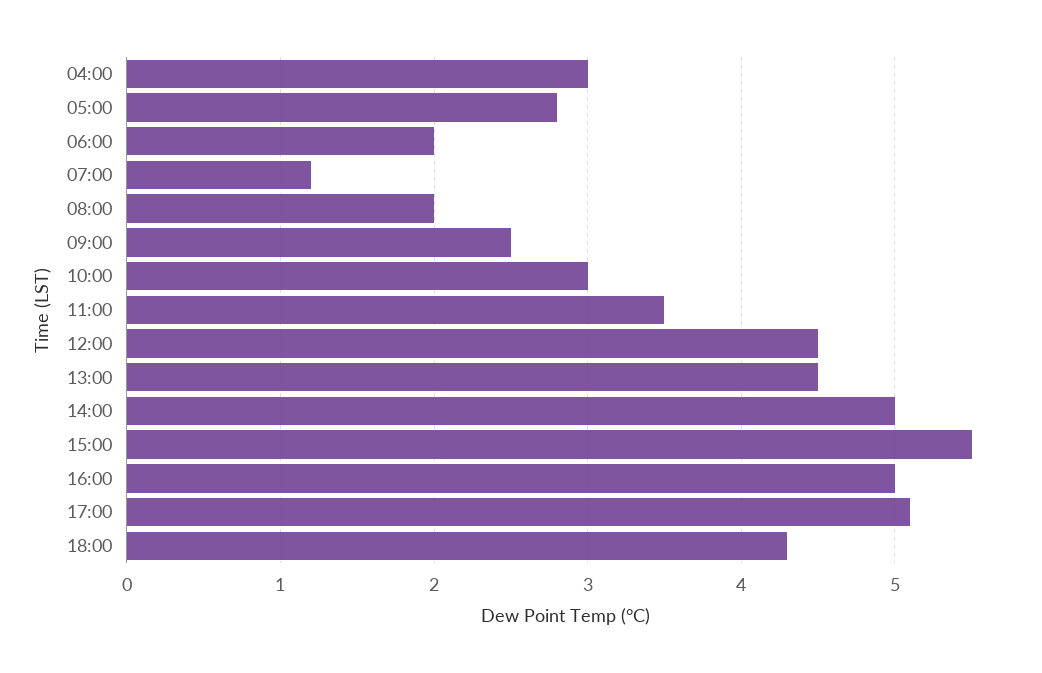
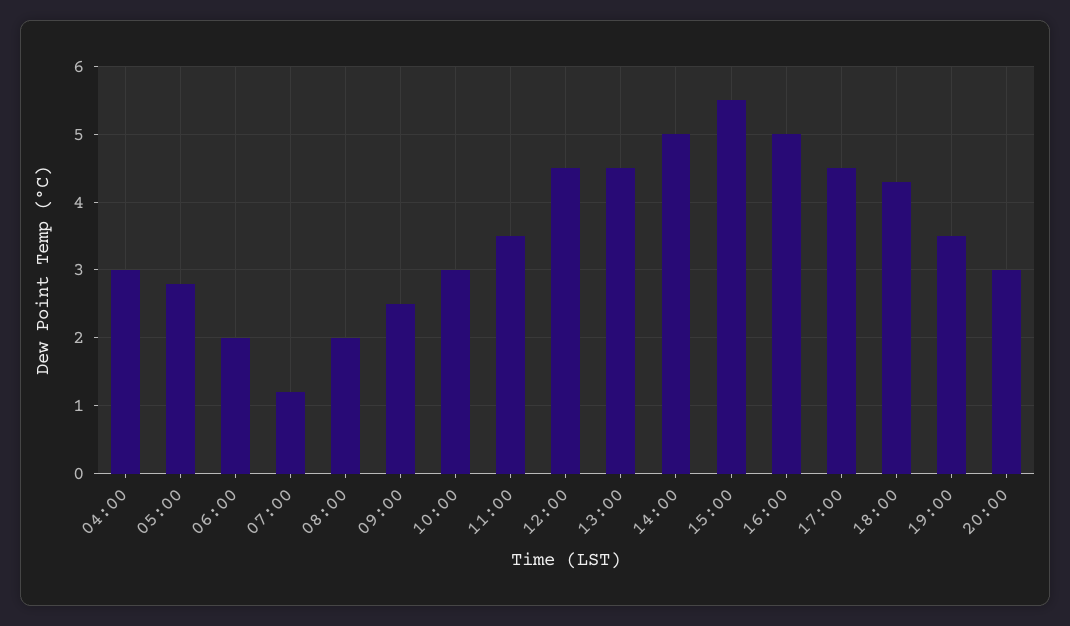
17:00: 5.1 -> 4.5
19:00: none -> 3.5
20:00: none -> 3

